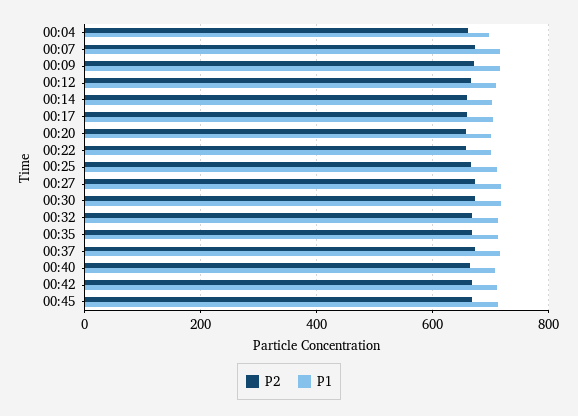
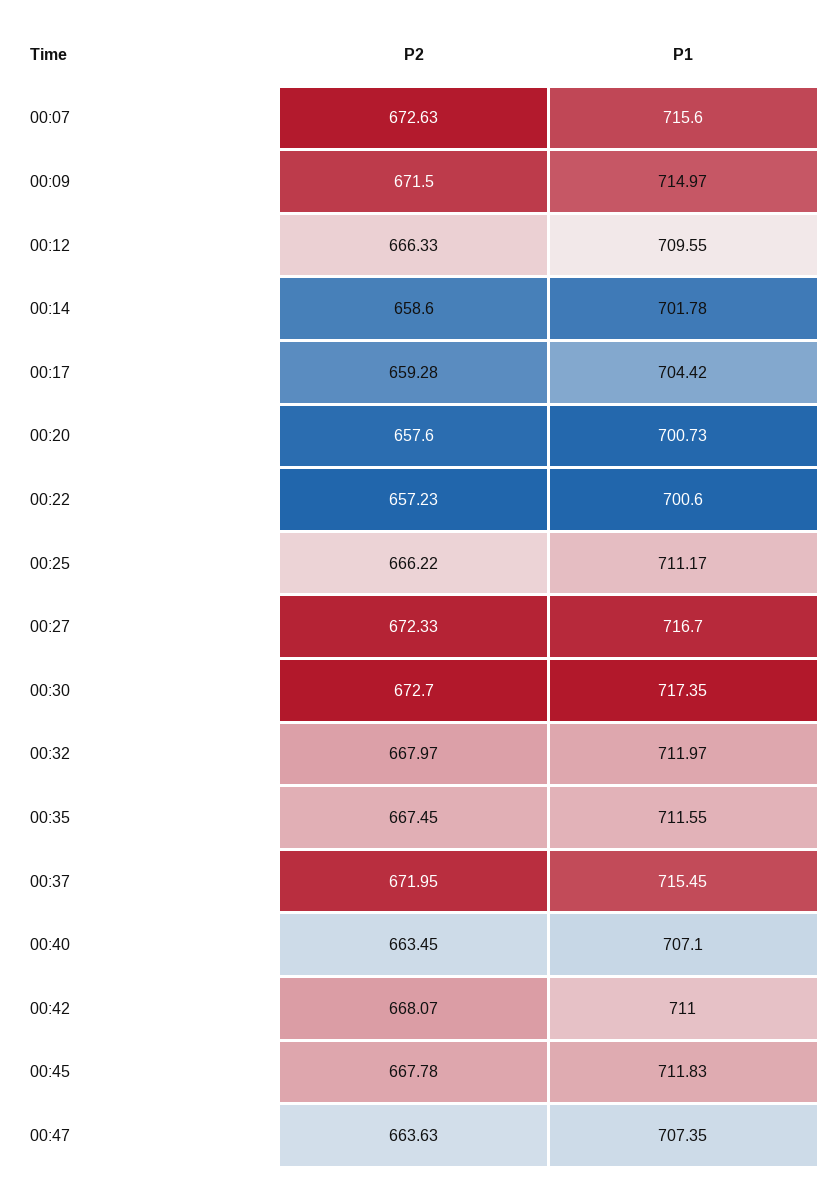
P2, 00:04: 660 -> none
P1, 00:04: 700 -> none
P2, 00:47: none -> 663.63
P1, 00:47: none -> 707.35

